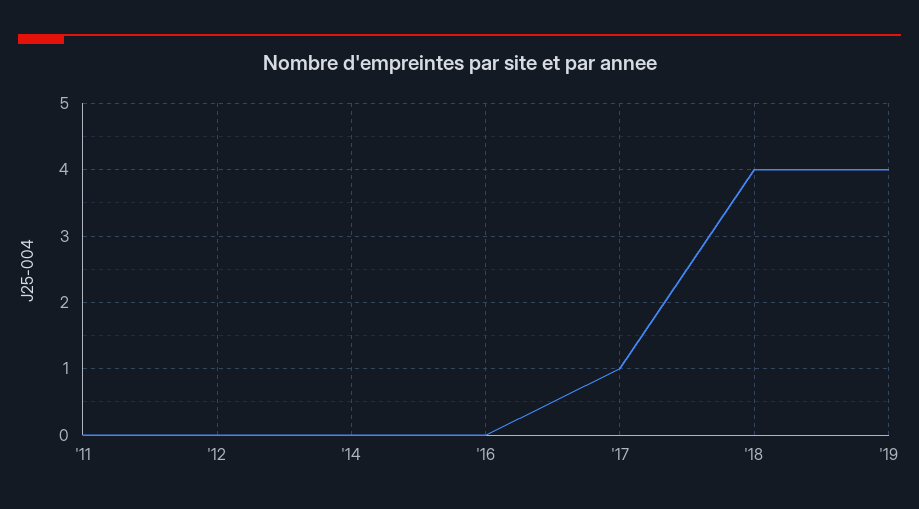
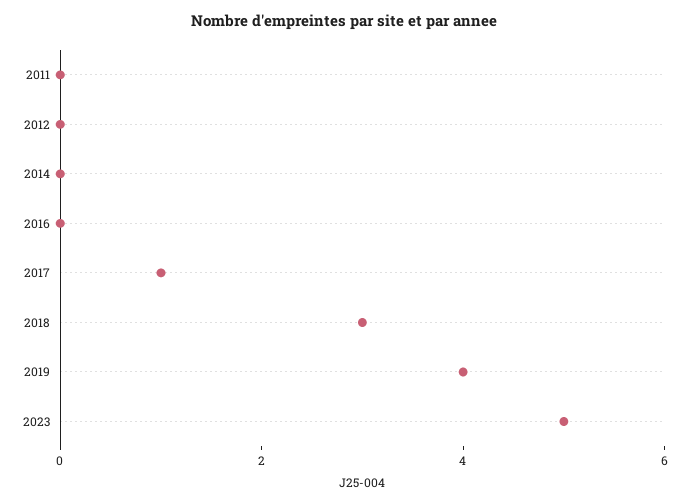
'18: 4 -> 3
2023: none -> 5

